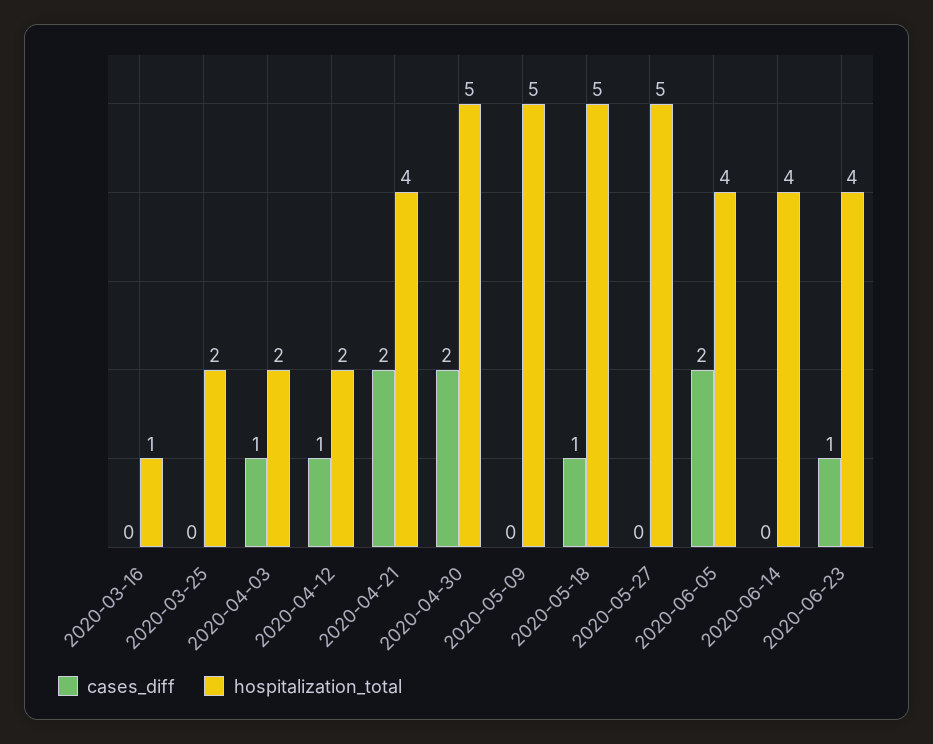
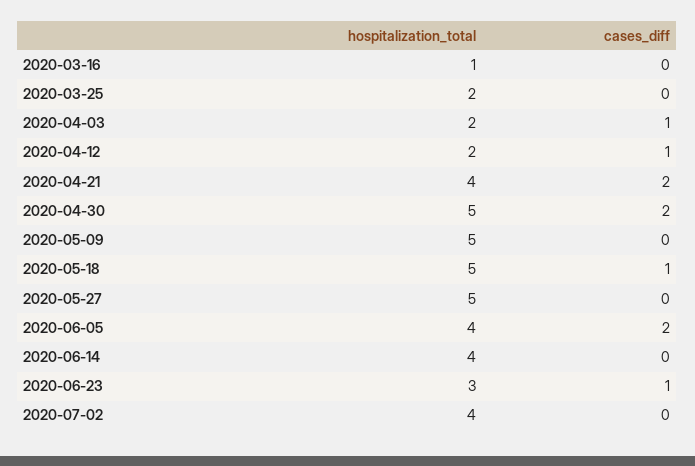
hospitalization_total, 2020-06-23: 4 -> 3
hospitalization_total, 2020-07-02: none -> 4
cases_diff, 2020-07-02: none -> 0

